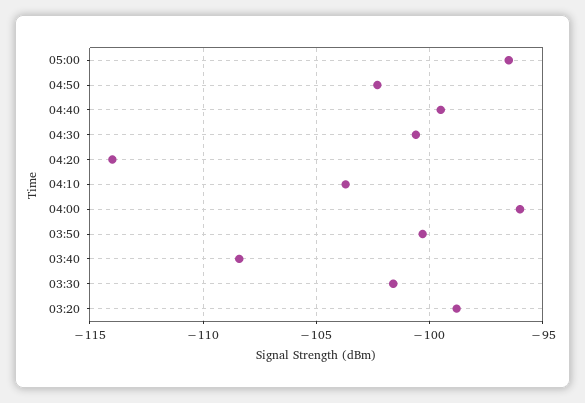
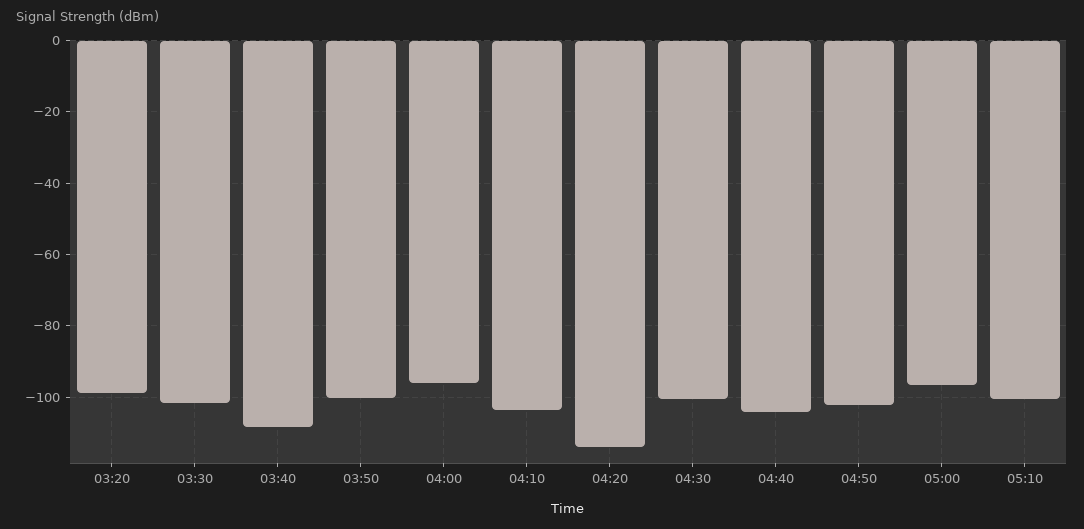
04:40: -99.5 -> -104
05:10: none -> -100

